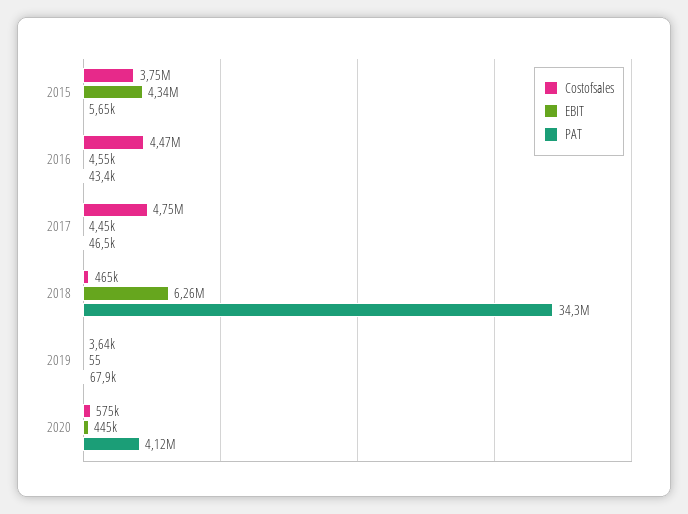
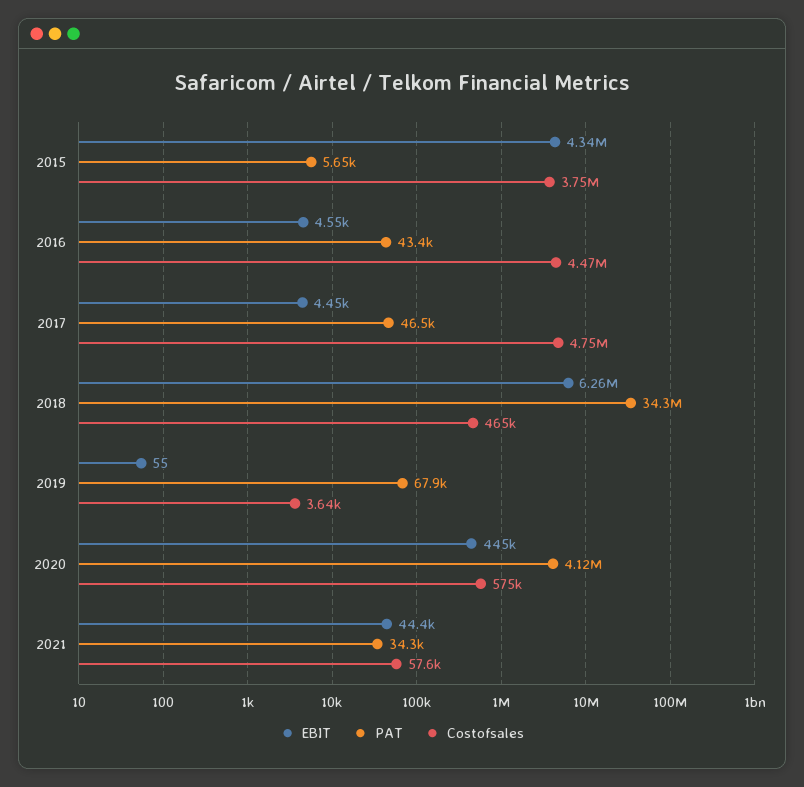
EBIT, 2021: none -> 44400
PAT, 2021: none -> 34300
Costofsales, 2021: none -> 57600

